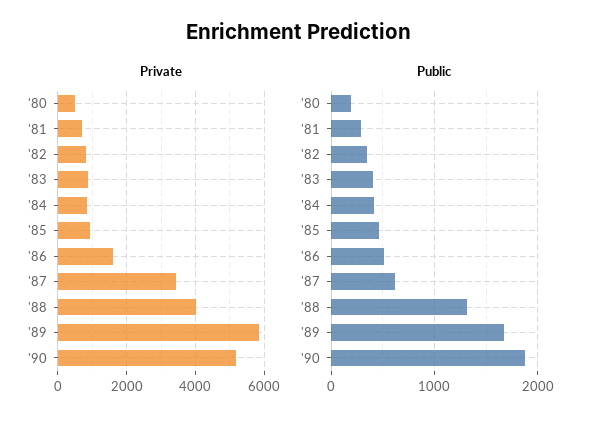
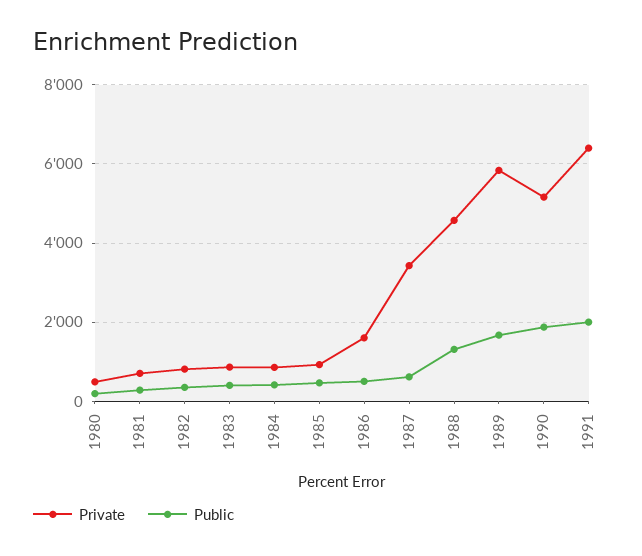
Private, '88: 4000 -> 4600
Private, 1991: none -> 6400
Public, 1991: none -> 2000

